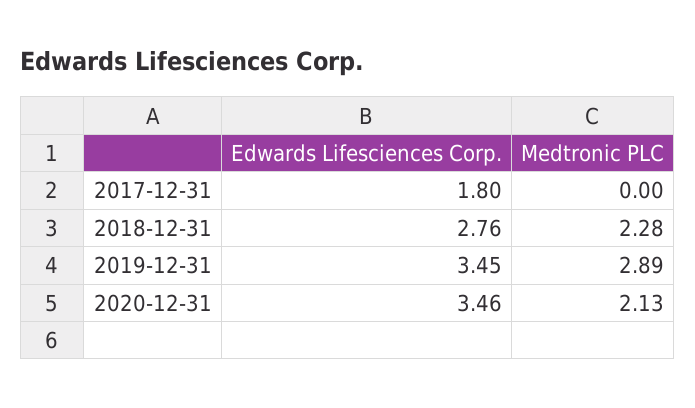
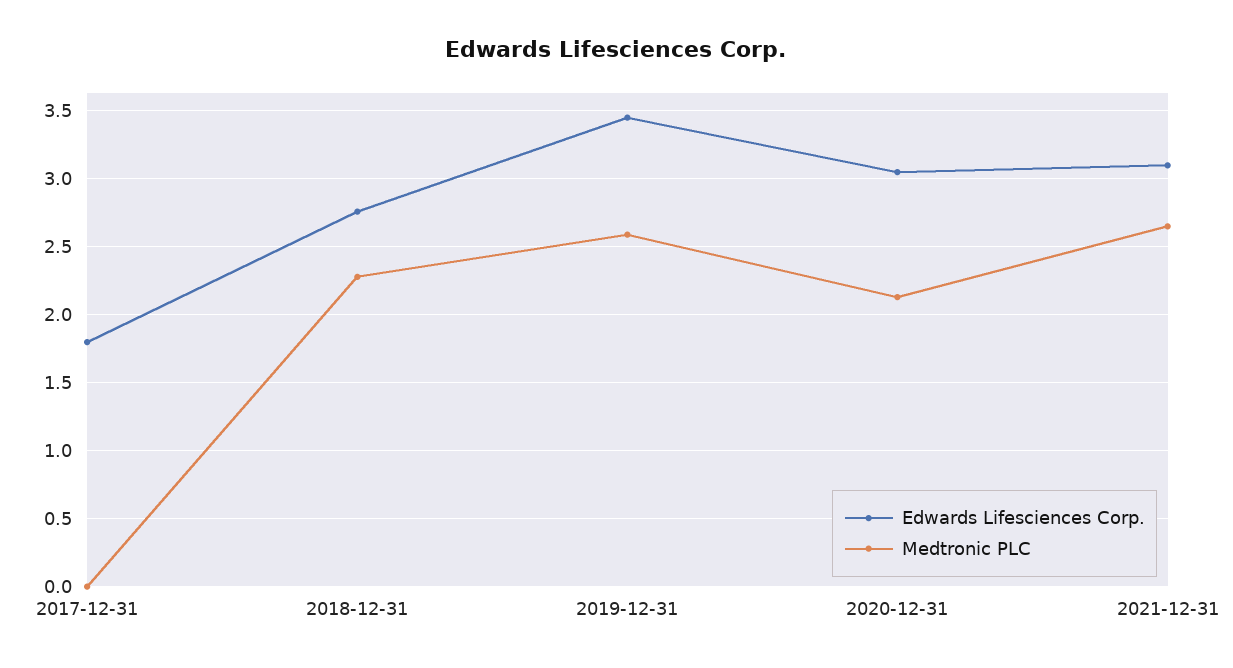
Medtronic PLC, 2019-12-31: 2.89 -> 2.6
Edwards Lifesciences Corp., 2020-12-31: 3.46 -> 3.05
Edwards Lifesciences Corp., 2021-12-31: none -> 3.1
Medtronic PLC, 2021-12-31: none -> 2.65

